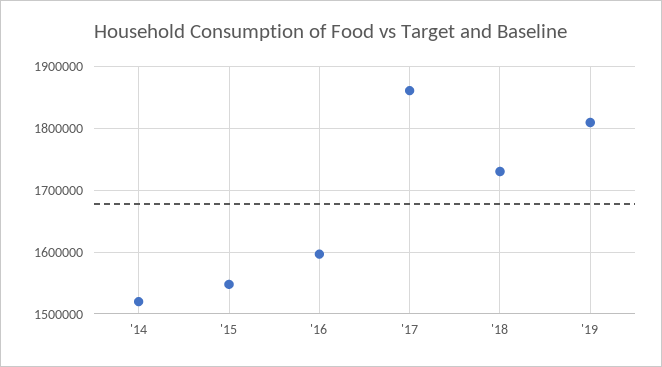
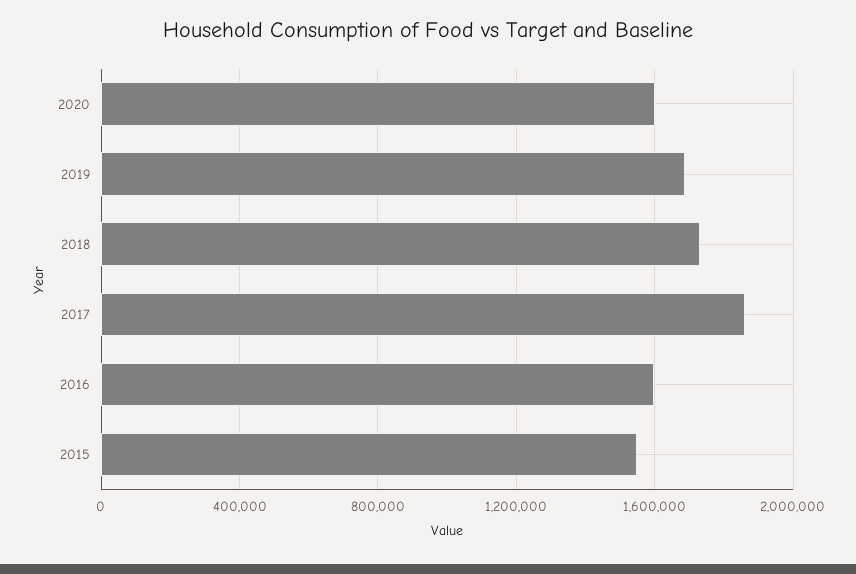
'14: 1520000 -> none
'19: 1810000 -> 1700000
2020: none -> 1600000

